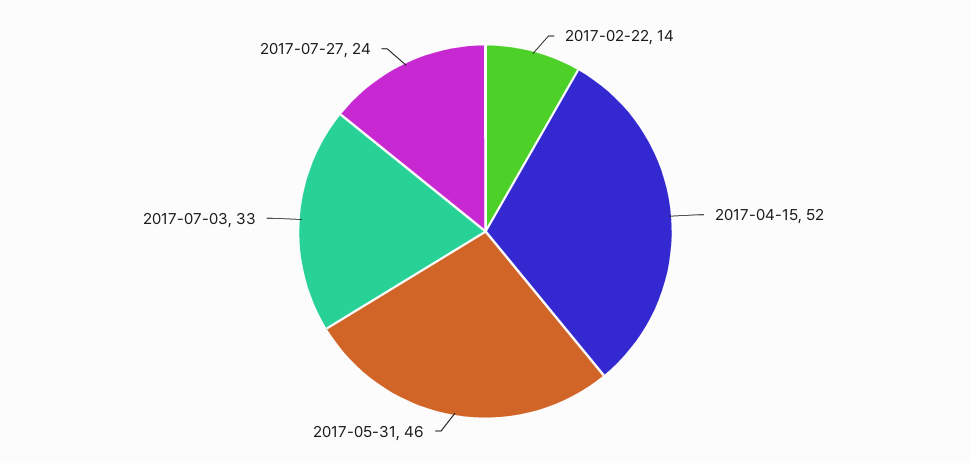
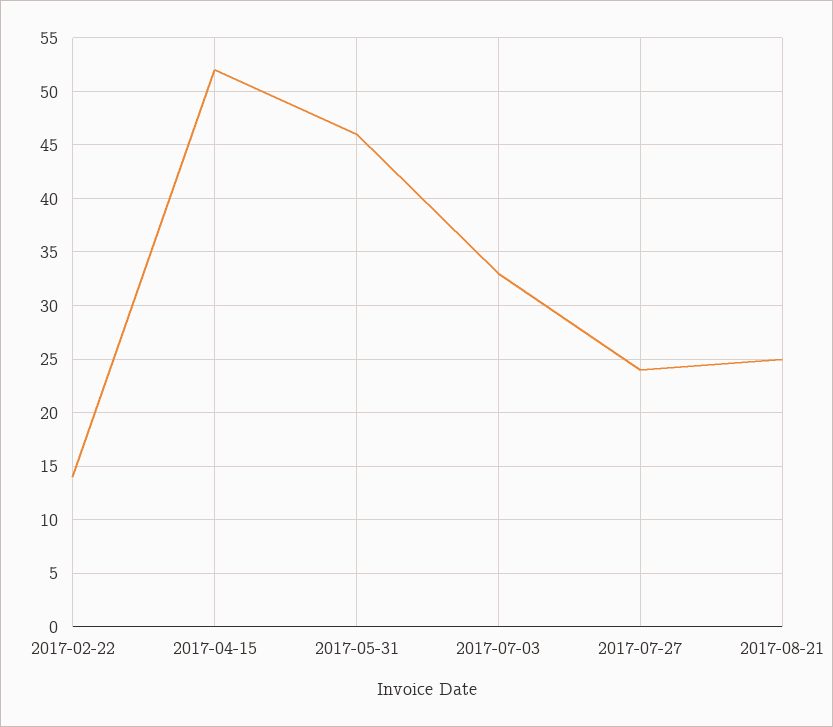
2017-08-21: none -> 25

